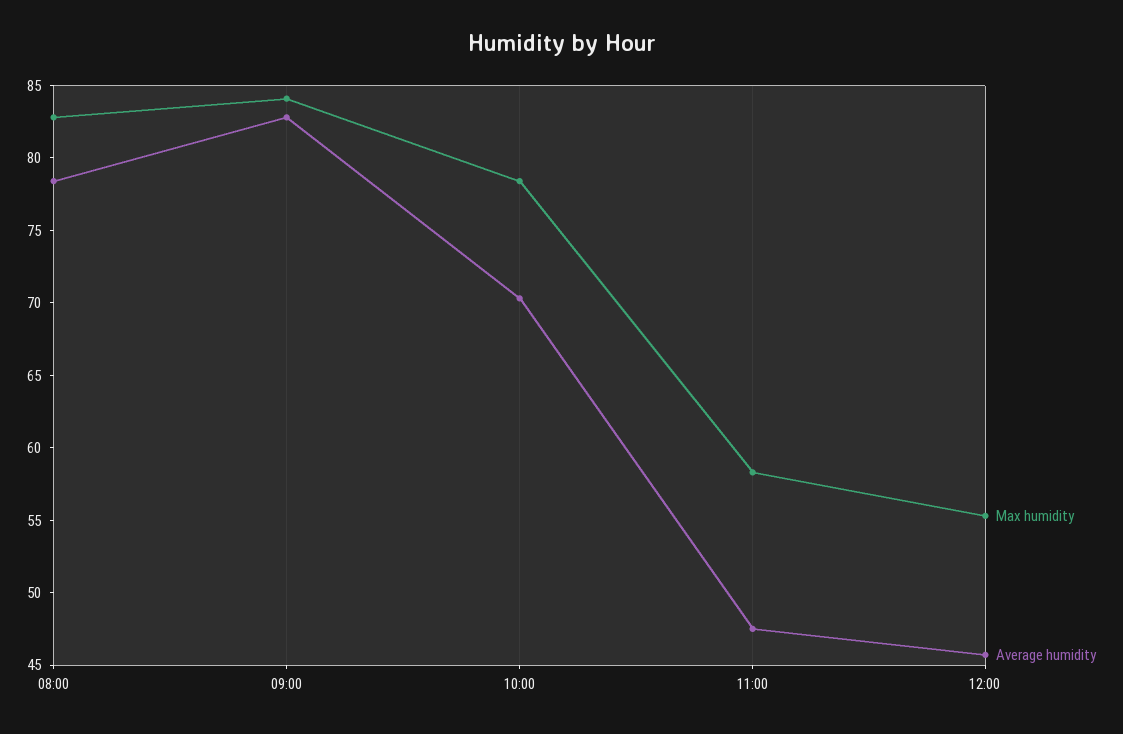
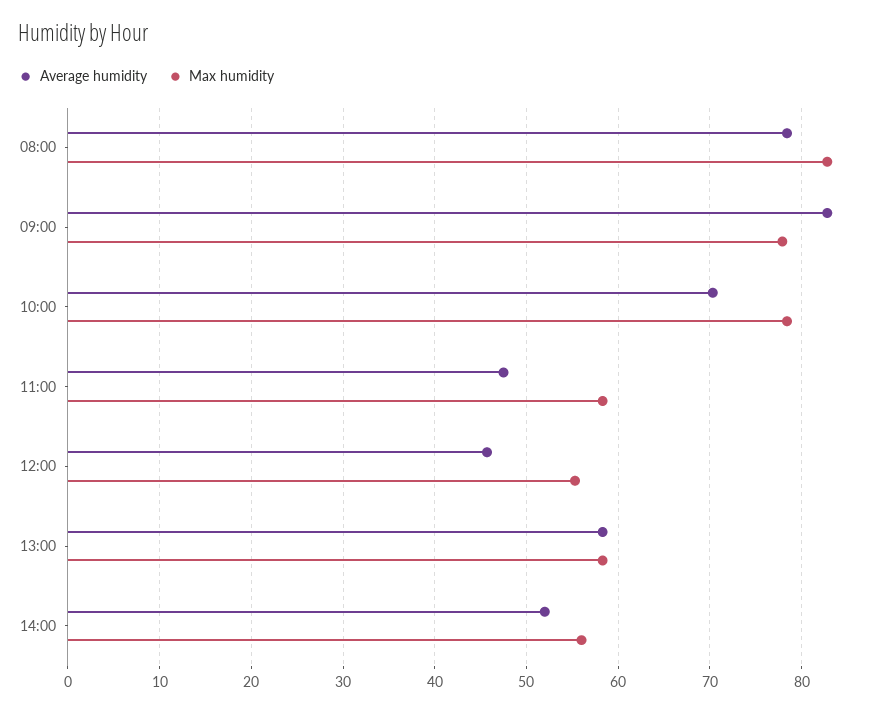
Max humidity, 09:00: 84 -> 78
Average humidity, 13:00: none -> 58
Max humidity, 13:00: none -> 58
Average humidity, 14:00: none -> 52
Max humidity, 14:00: none -> 56

